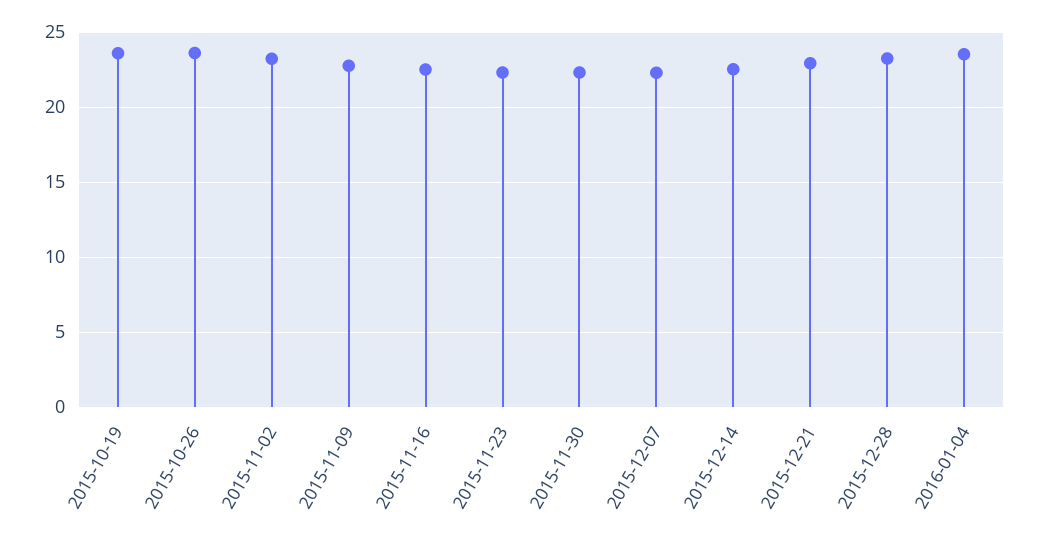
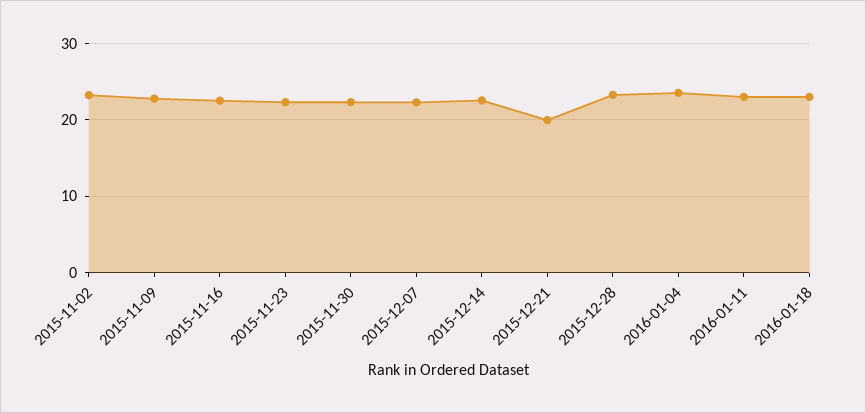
2015-10-19: 23.5 -> none
2015-10-26: 23.5 -> none
2015-12-21: 23 -> 20
2016-01-11: none -> 23
2016-01-18: none -> 23

